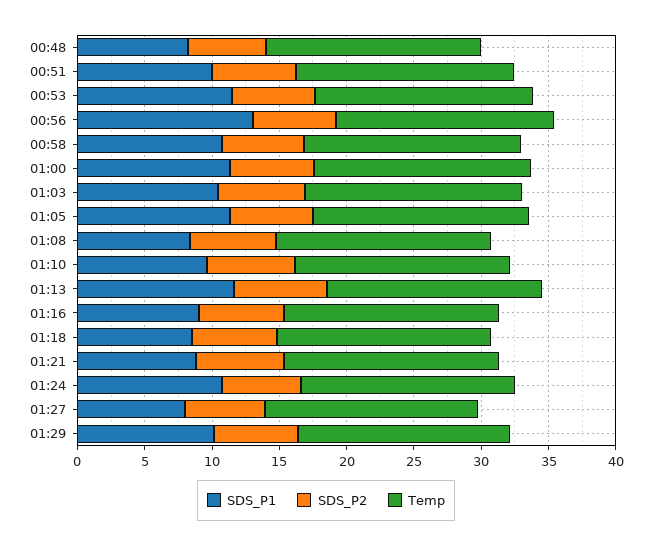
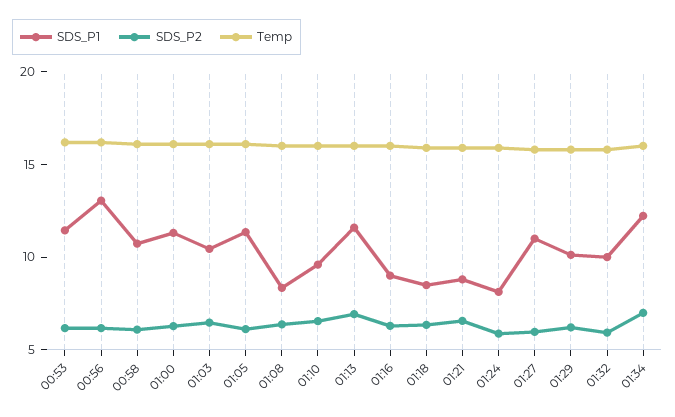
SDS_P1, 00:48: 8 -> none
SDS_P2, 00:48: 6 -> none
Temp, 00:48: 16 -> none
SDS_P1, 00:51: 10 -> none
SDS_P2, 00:51: 6 -> none
Temp, 00:51: 16 -> none
SDS_P1, 01:24: 11 -> 8
SDS_P1, 01:27: 8 -> 11
SDS_P1, 01:32: none -> 10
SDS_P2, 01:32: none -> 6
Temp, 01:32: none -> 16
SDS_P1, 01:34: none -> 12
SDS_P2, 01:34: none -> 7
Temp, 01:34: none -> 16

